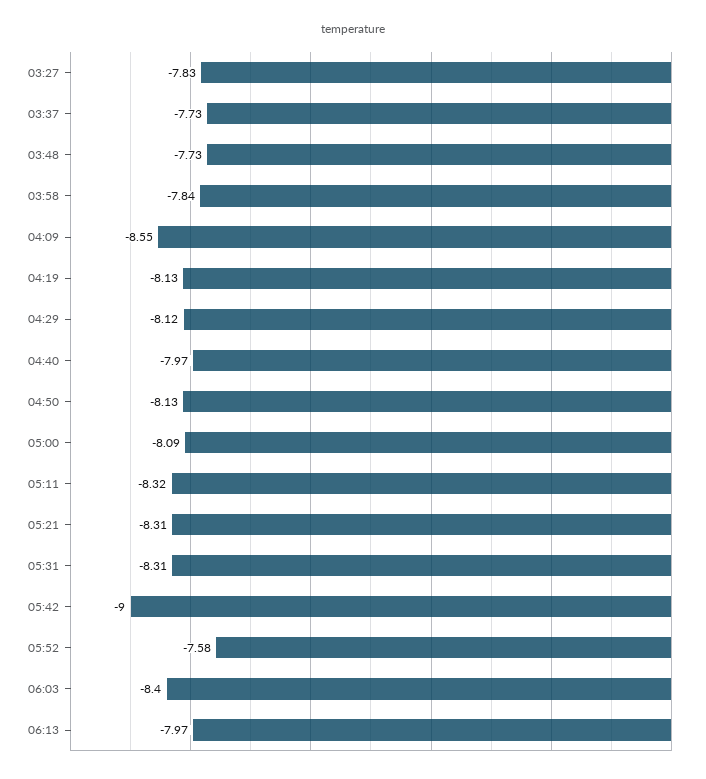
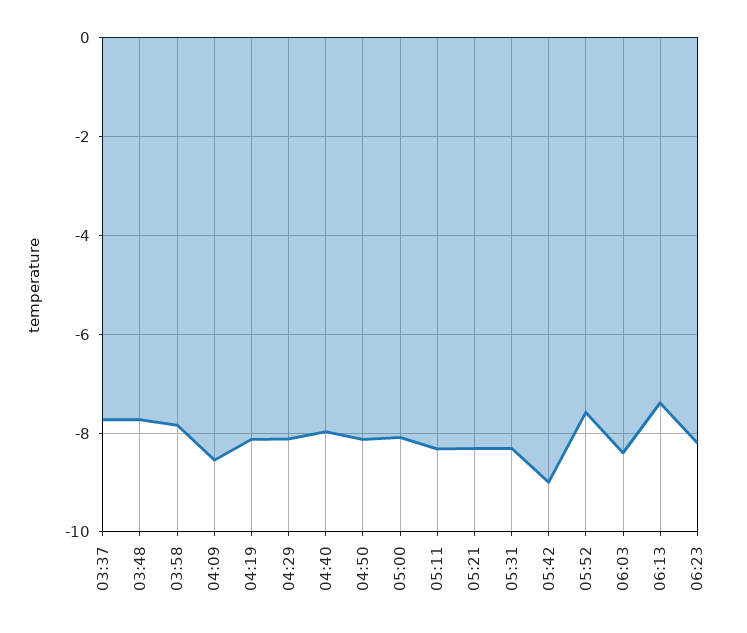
03:27: -7.83 -> none
06:13: -7.97 -> -7.4
06:23: none -> -8.2

